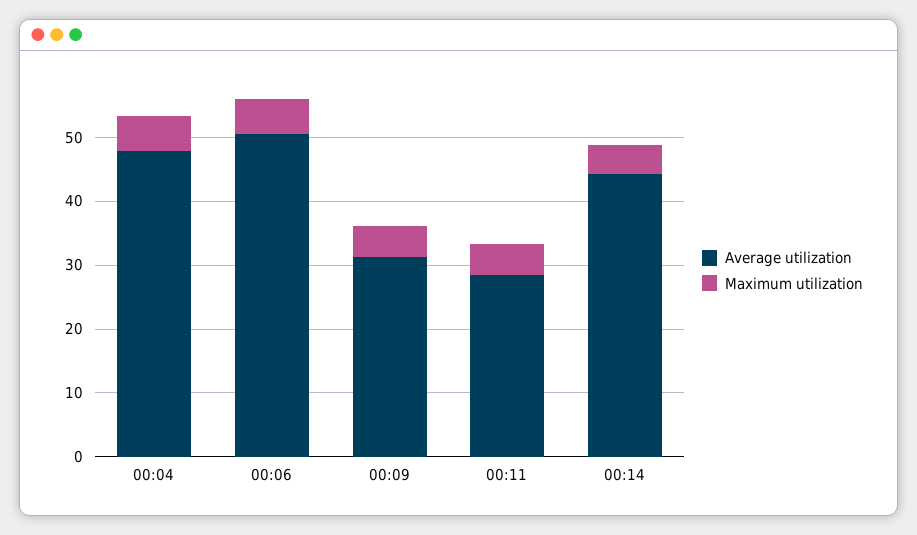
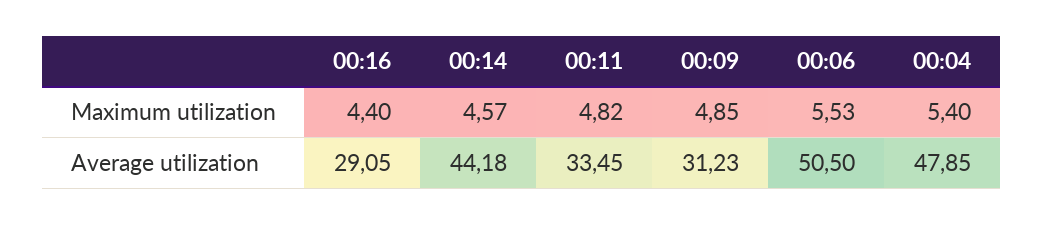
Average utilization, 00:11: 28 -> 33.45
Maximum utilization, 00:16: none -> 4.4
Average utilization, 00:16: none -> 29.05

